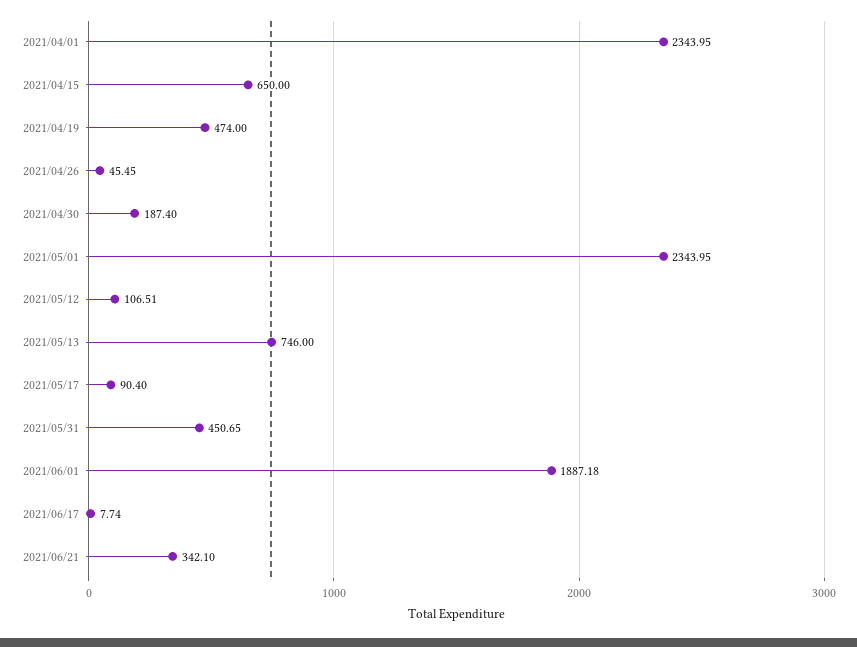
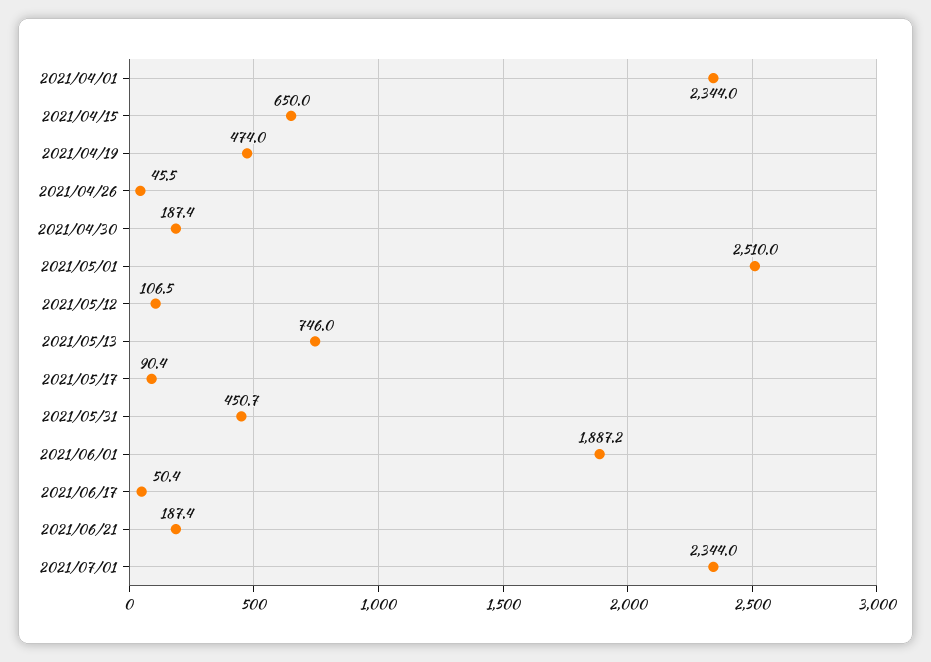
2021/05/01: 2343.95 -> 2510
2021/06/17: 7.74 -> 50.4
2021/06/21: 342.1 -> 187.4
2021/07/01: none -> 2344

